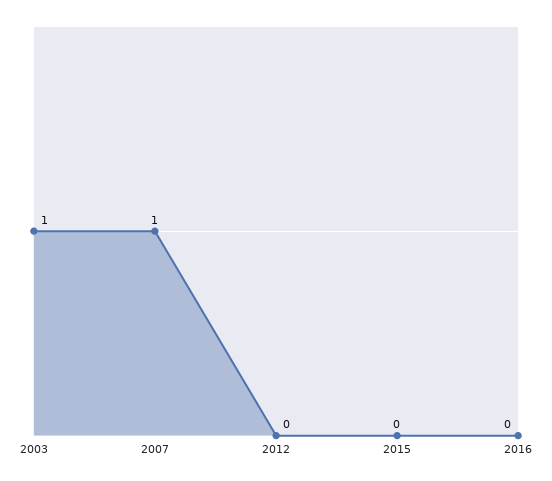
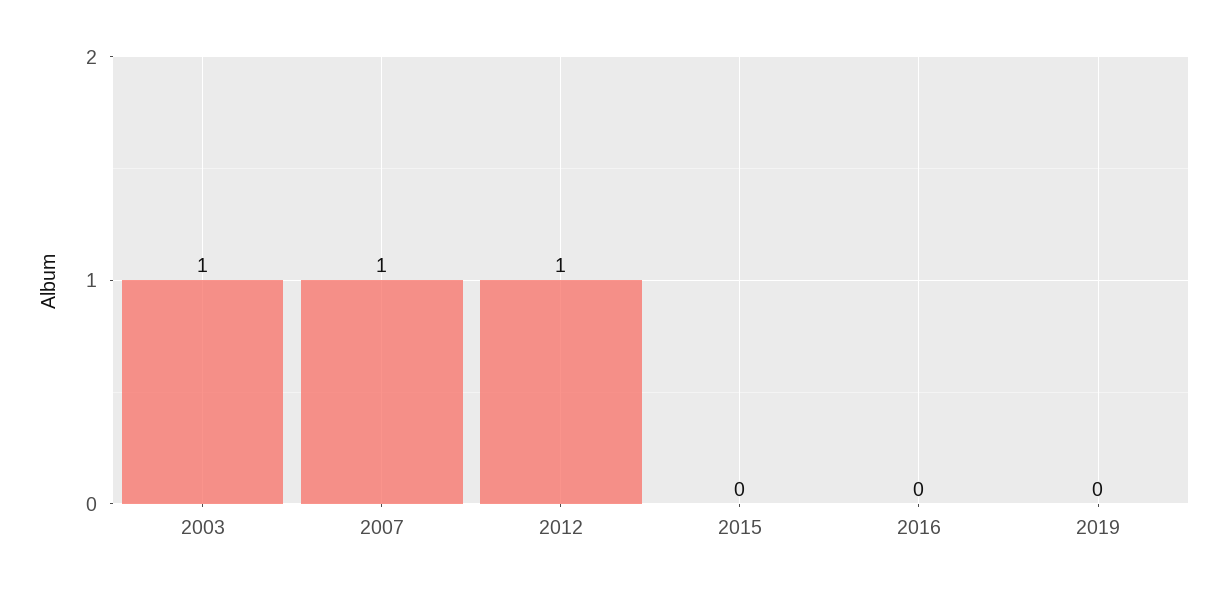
2012: 0 -> 1
2019: none -> 0

